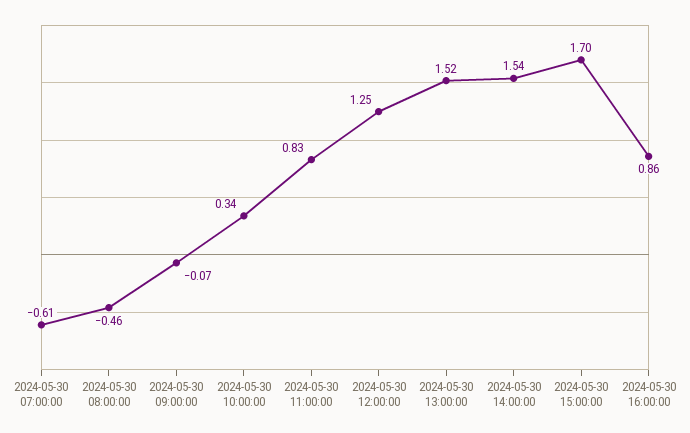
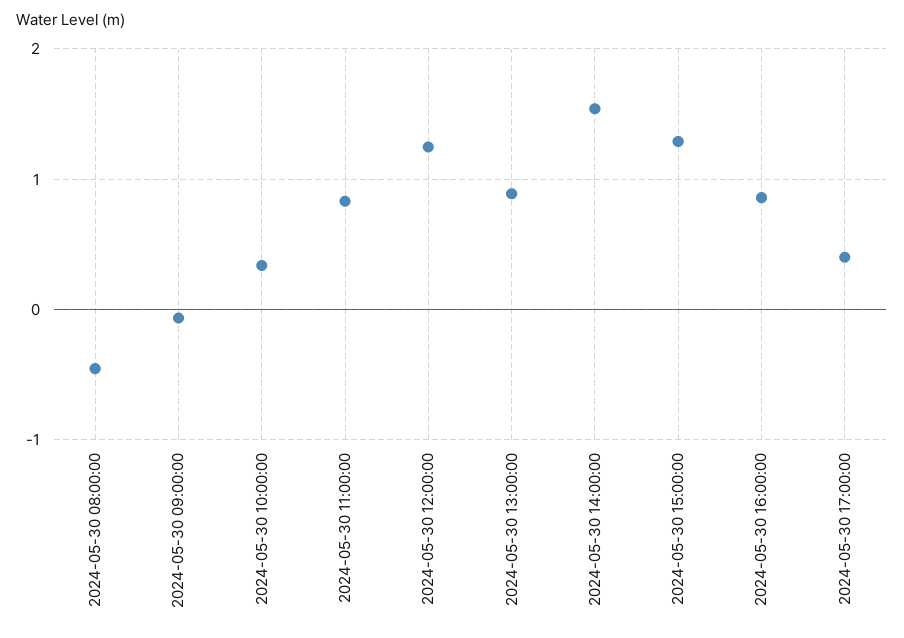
2024-05-30 07:00:00: -0.61 -> none
2024-05-30 13:00:00: 1.52 -> 0.9
2024-05-30 15:00:00: 1.7 -> 1.3
2024-05-30 17:00:00: none -> 0.4

